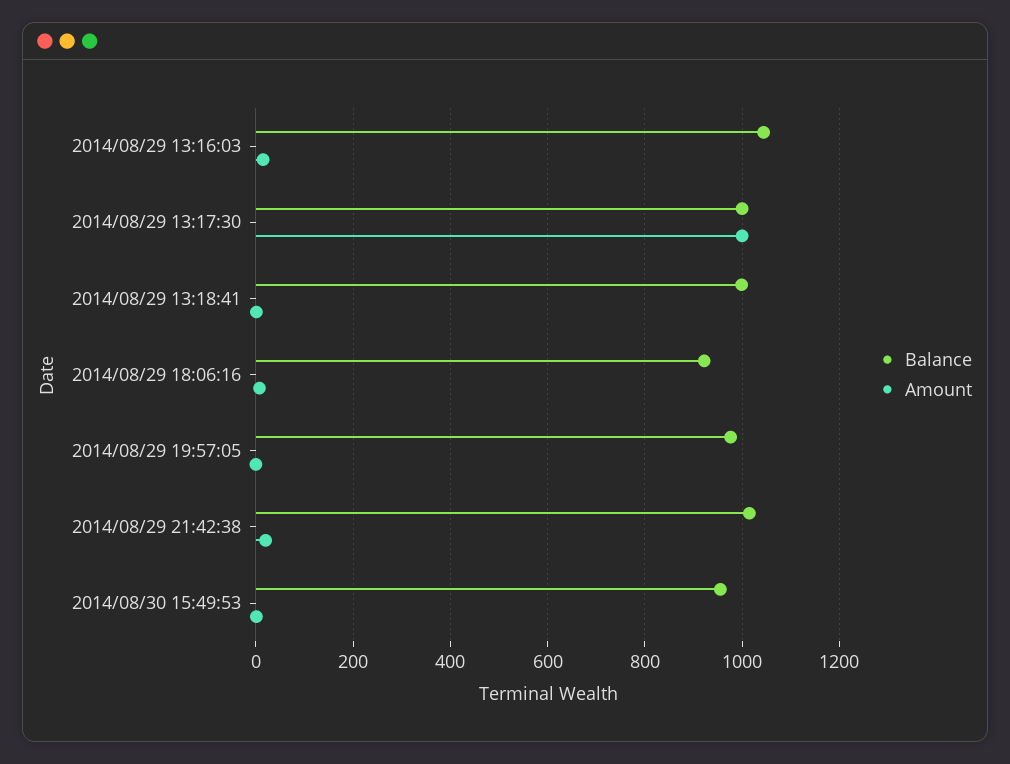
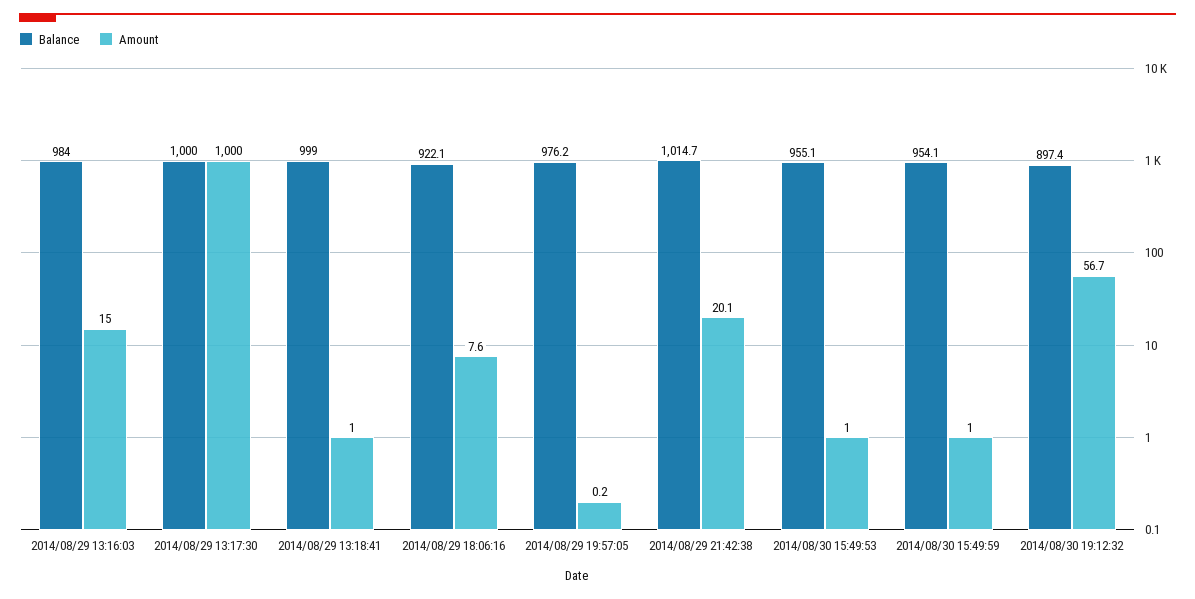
Balance, 2014/08/29 13:16:03: 1040 -> 984
Balance, 2014/08/30 15:49:59: none -> 954.1
Amount, 2014/08/30 15:49:59: none -> 1
Balance, 2014/08/30 19:12:32: none -> 897.4
Amount, 2014/08/30 19:12:32: none -> 56.7

